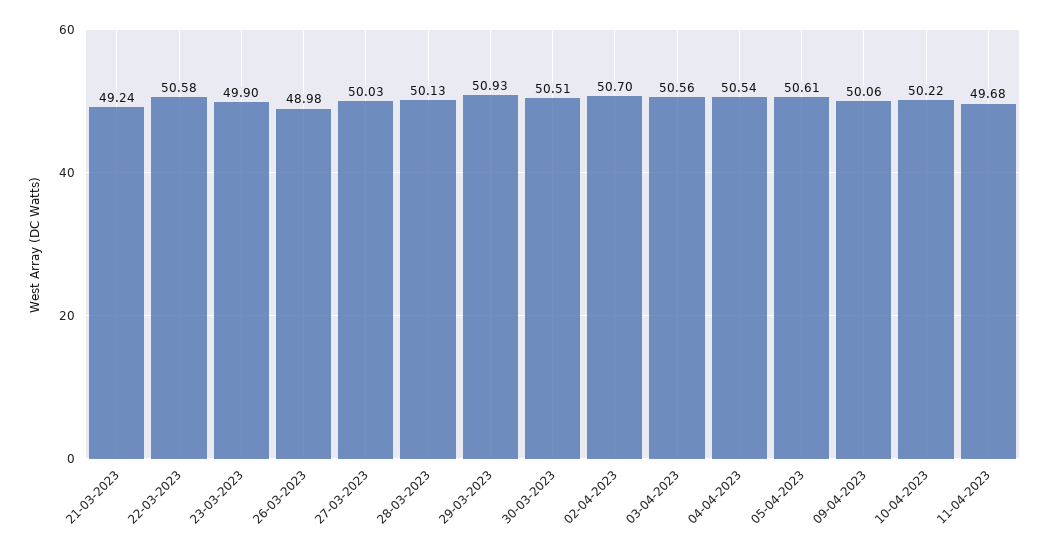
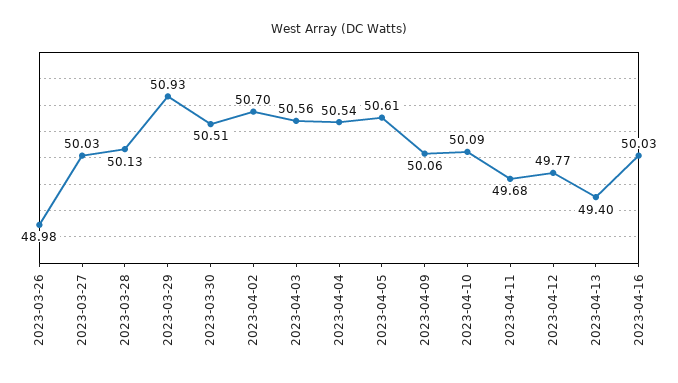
21-03-2023: 49.24 -> none
22-03-2023: 50.58 -> none
23-03-2023: 49.9 -> none
10-04-2023: 50.22 -> 50.09
2023-04-12: none -> 49.77
2023-04-13: none -> 49.4
2023-04-16: none -> 50.03

